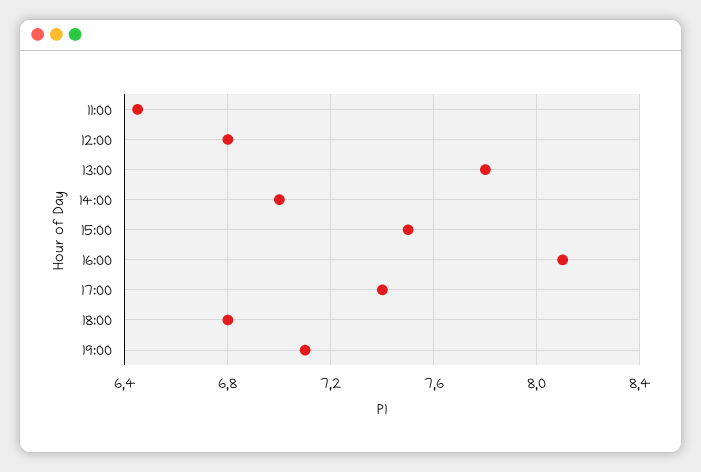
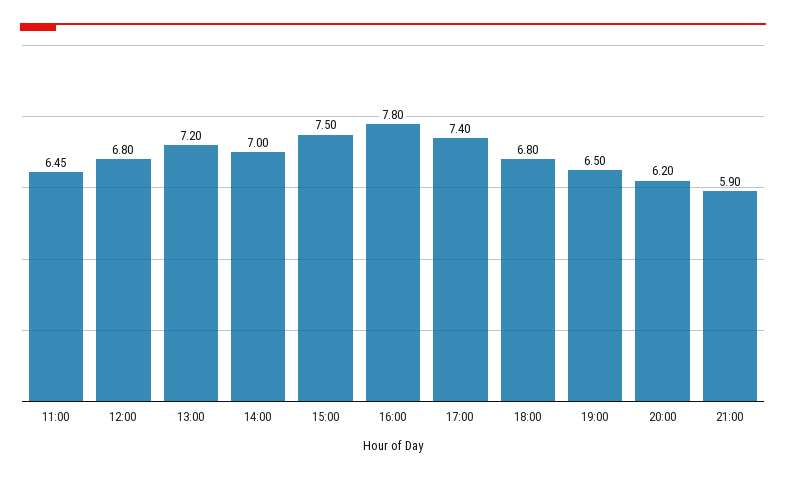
13:00: 7.8 -> 7.2
16:00: 8.1 -> 7.8
19:00: 7.1 -> 6.5
20:00: none -> 6.2
21:00: none -> 5.9

